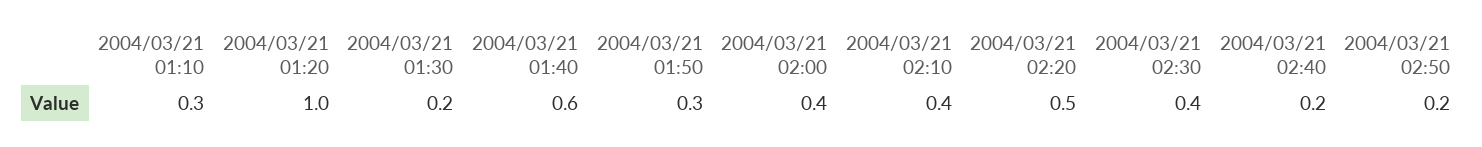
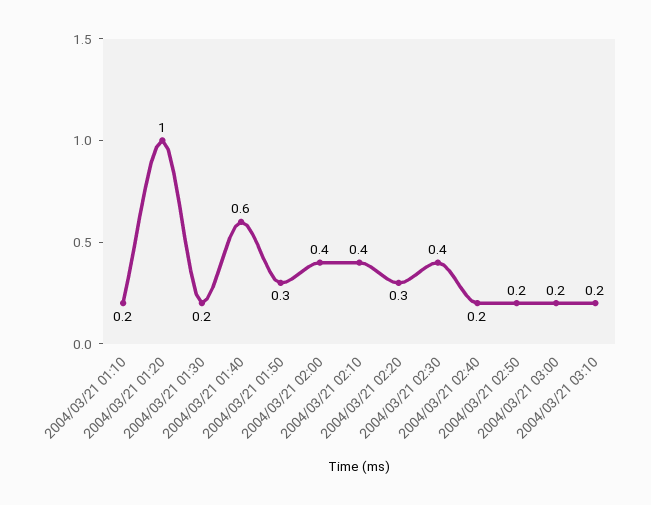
2004/03/21 01:10: 0.3 -> 0.2
2004/03/21 02:20: 0.5 -> 0.3
2004/03/21 03:00: none -> 0.2
2004/03/21 03:10: none -> 0.2

